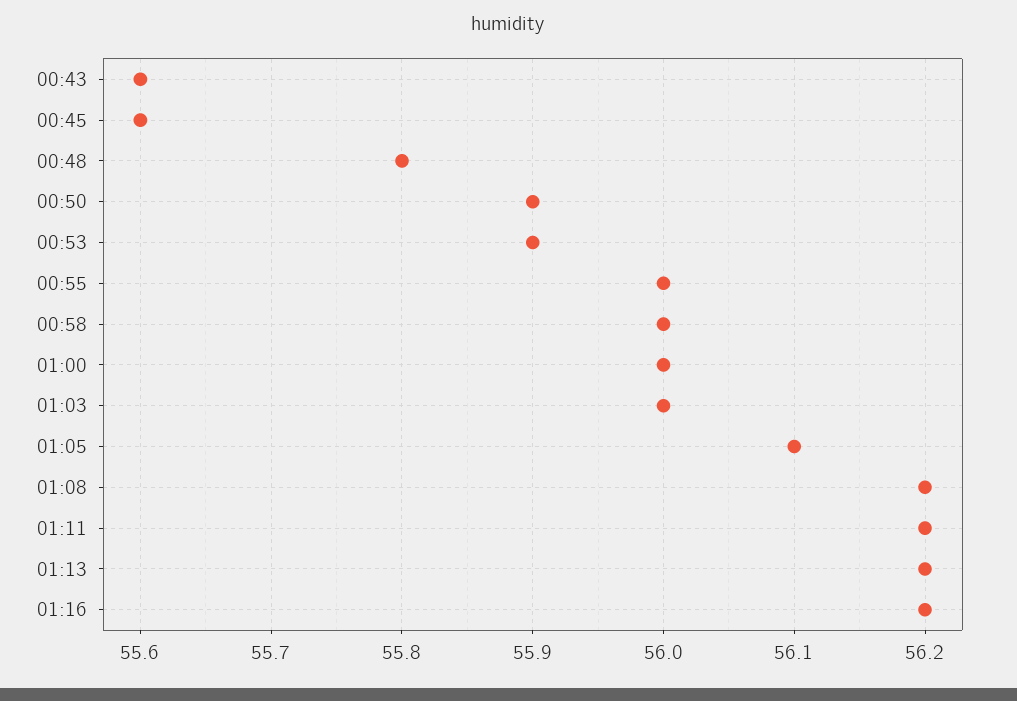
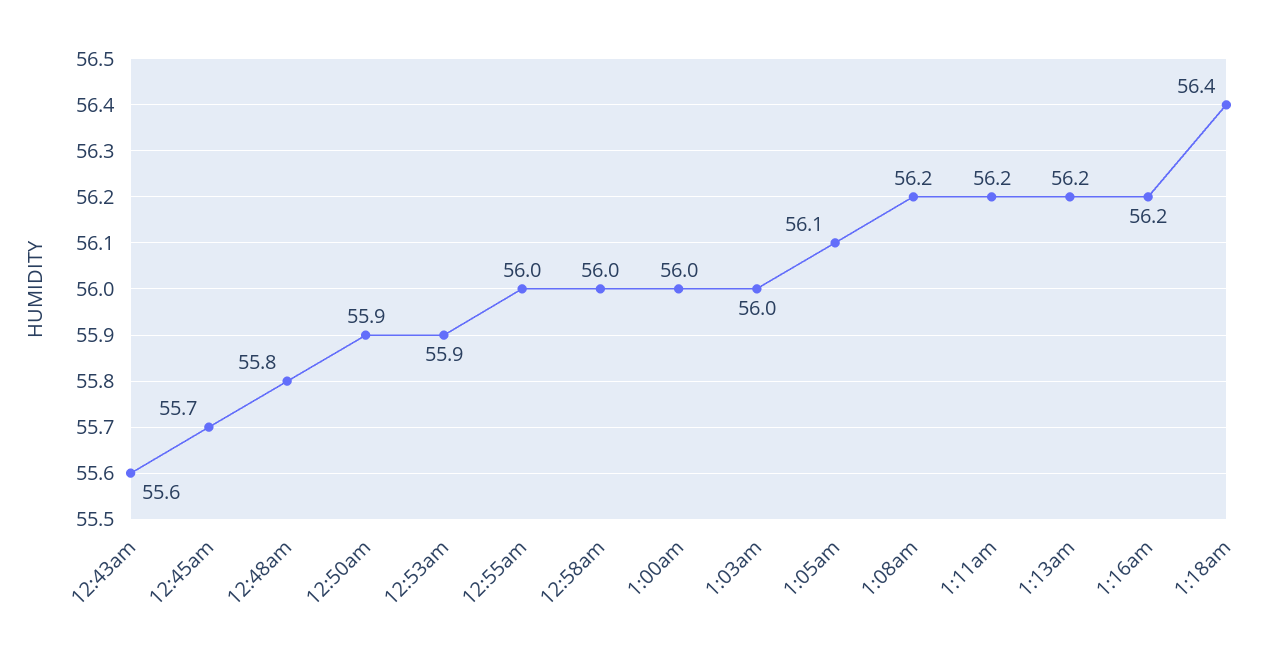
00:45: 55.6 -> 55.7
1:18am: none -> 56.4

